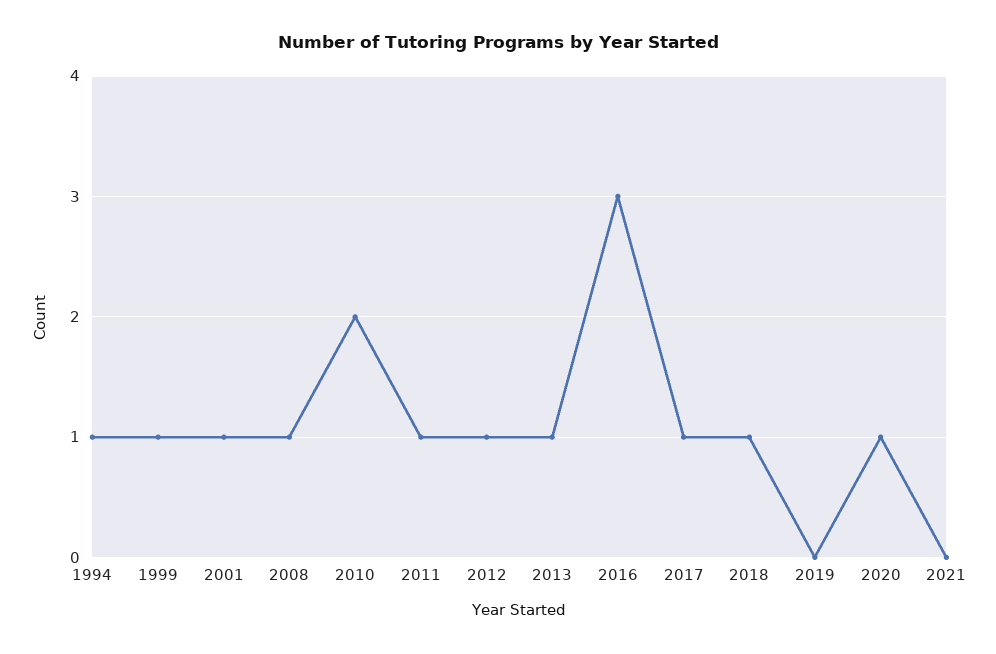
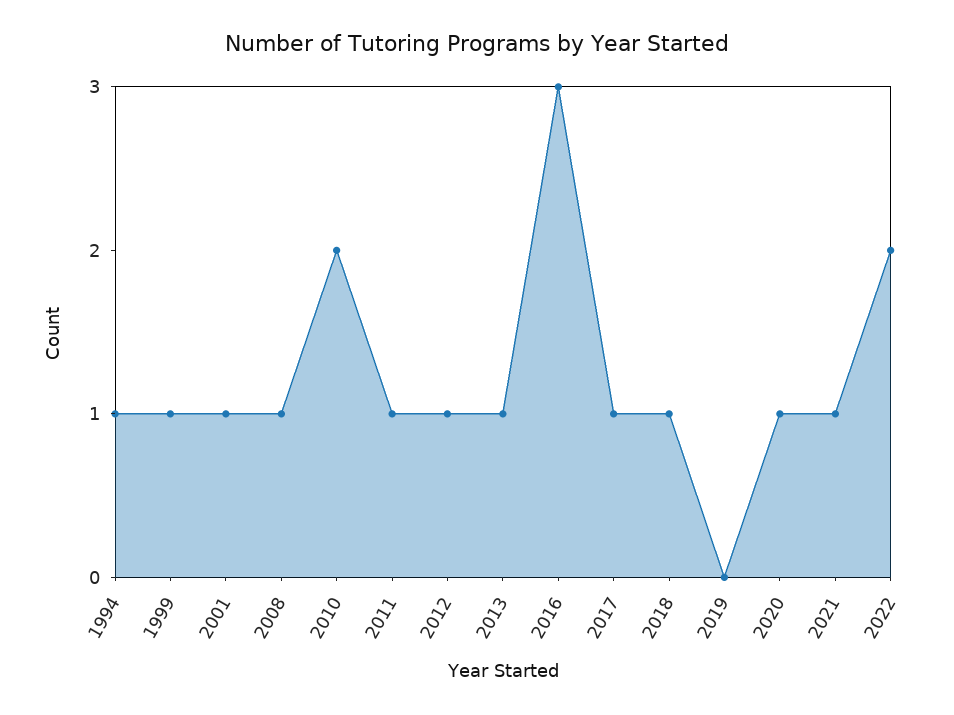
2021: 0 -> 1
2022: none -> 2

